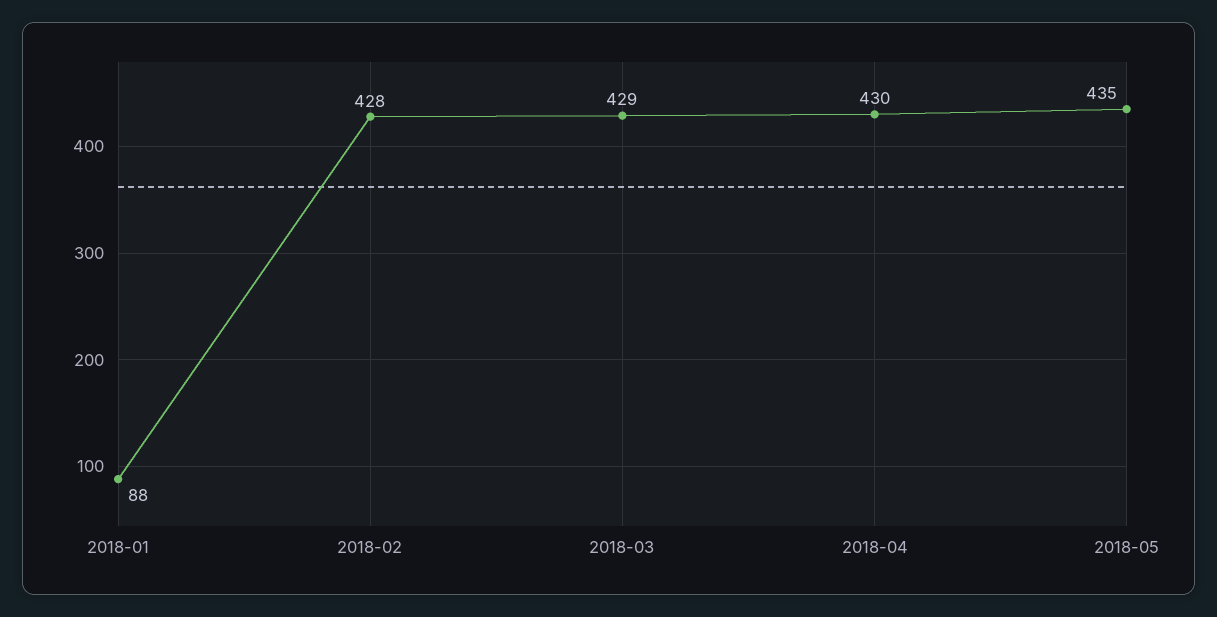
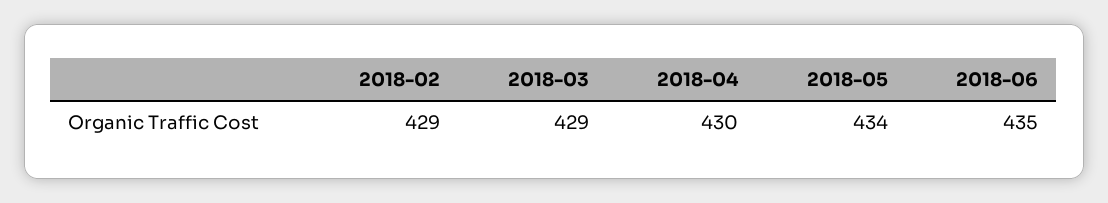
2018-01: 88 -> none
2018-02: 428 -> 429
2018-05: 435 -> 434
2018-06: none -> 435

